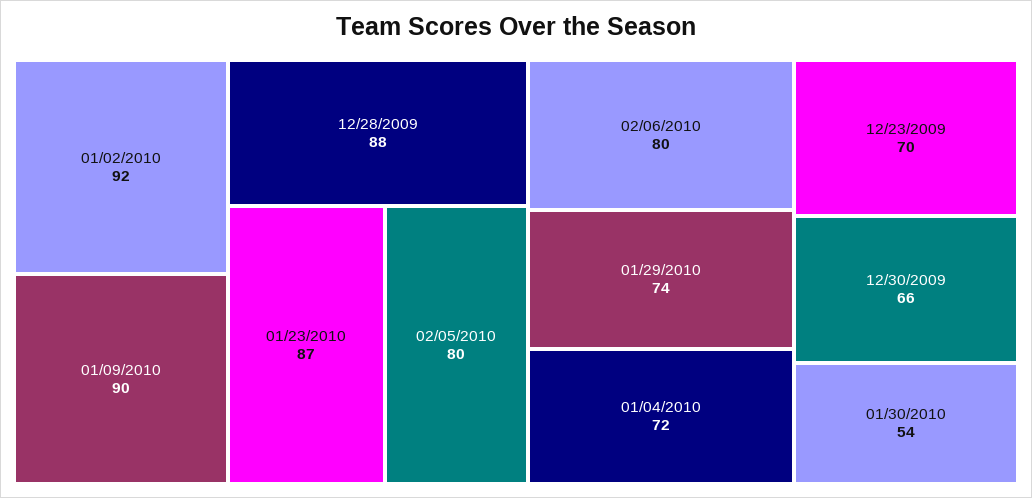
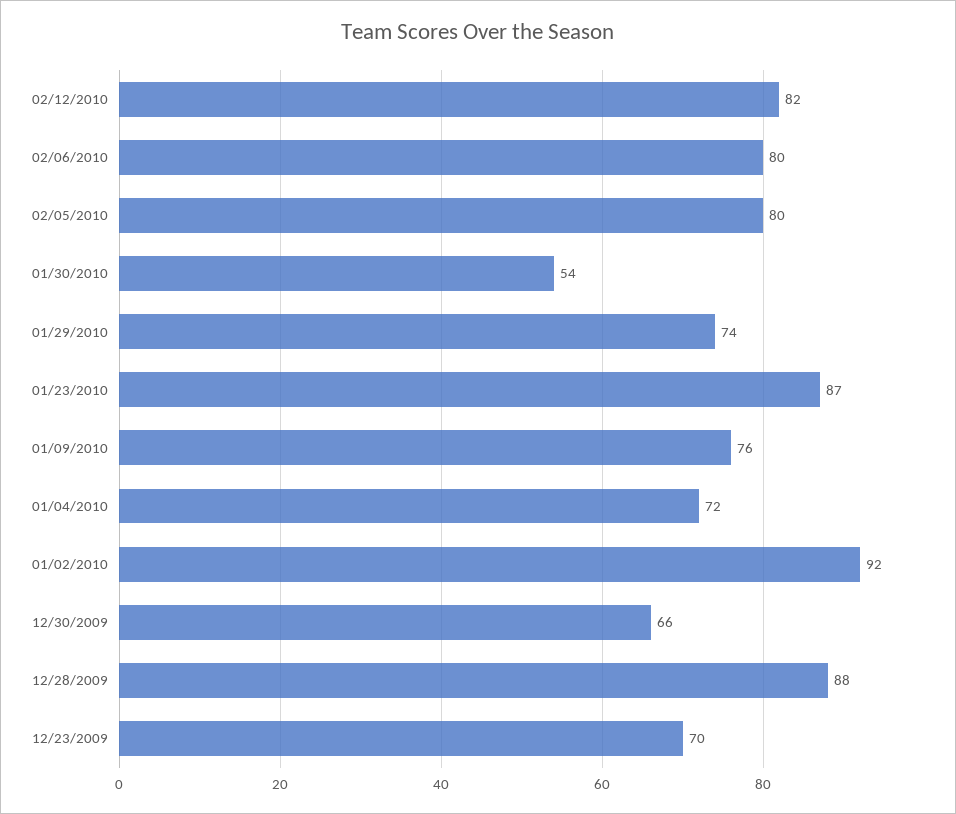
01/09/2010: 90 -> 76
02/12/2010: none -> 82

